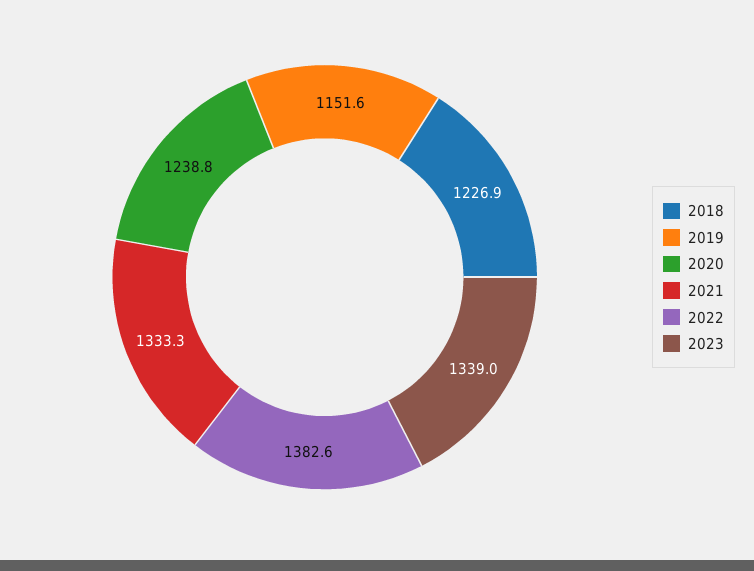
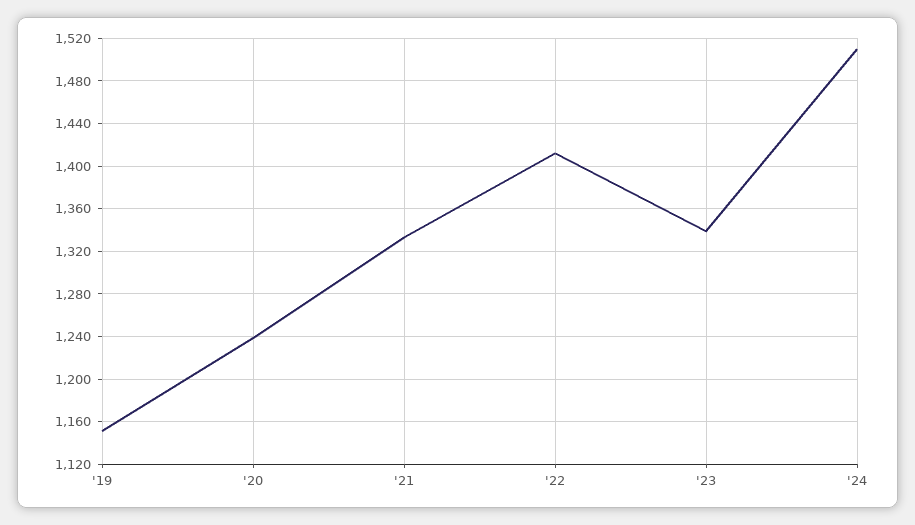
2018: 1226.9 -> none
2022: 1382.6 -> 1410
'24: none -> 1510

